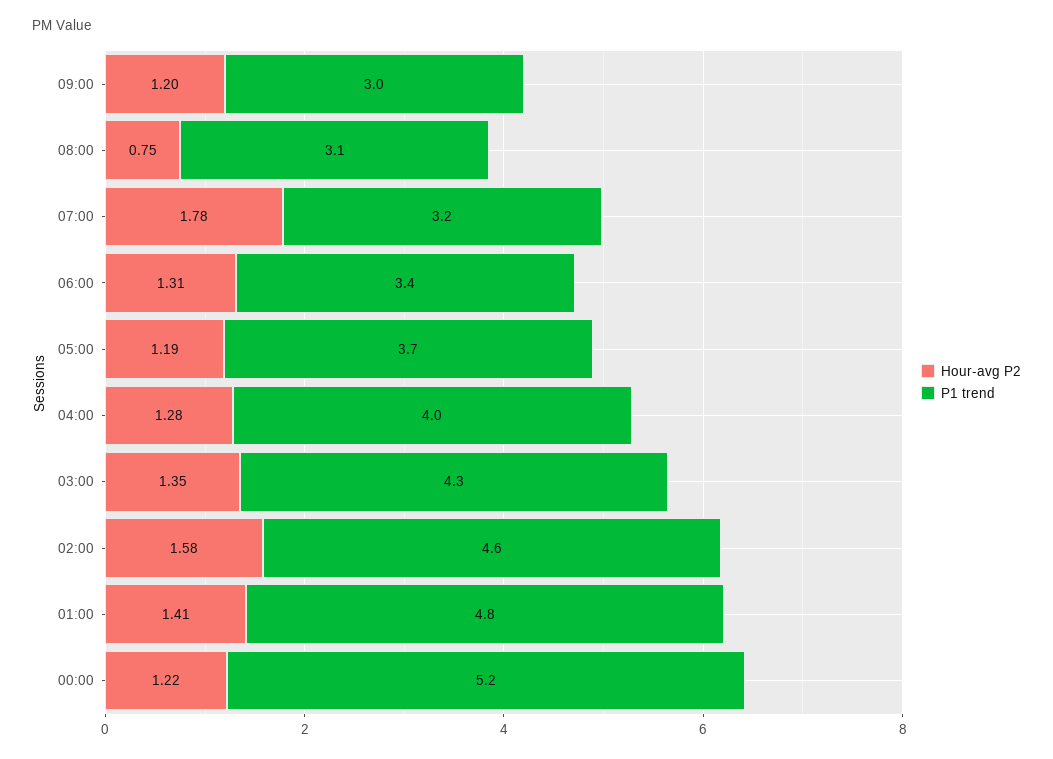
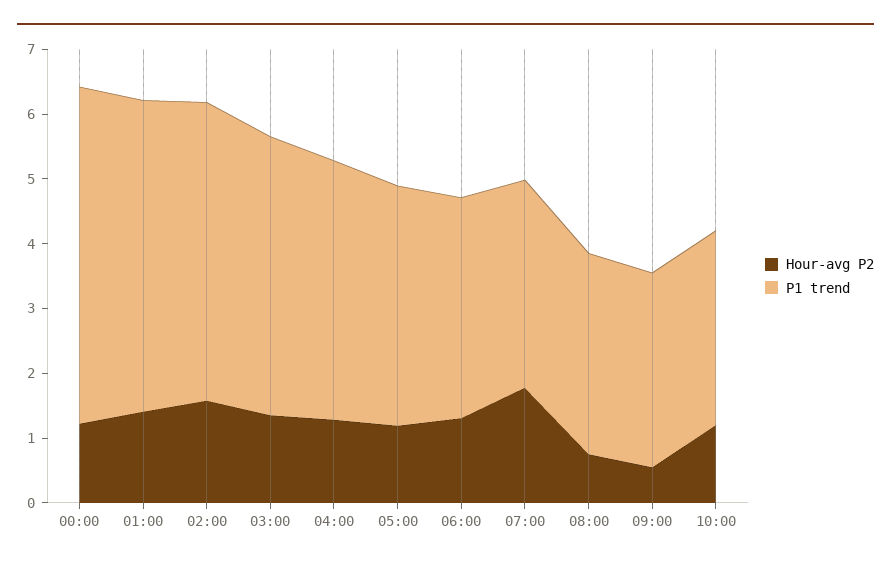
Hour-avg P2, 09:00: 1.2 -> 0.6
Hour-avg P2, 10:00: none -> 1.2
P1 trend, 10:00: none -> 3

